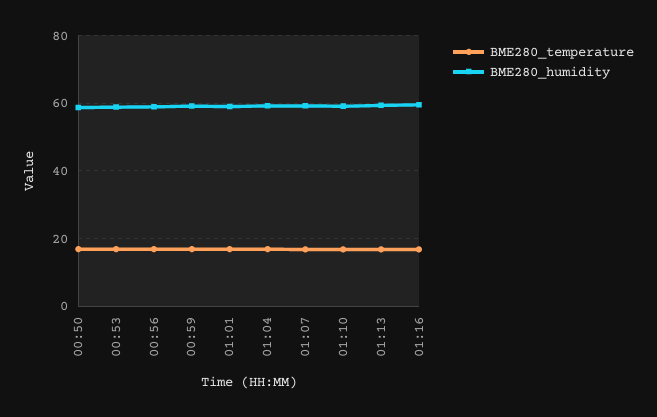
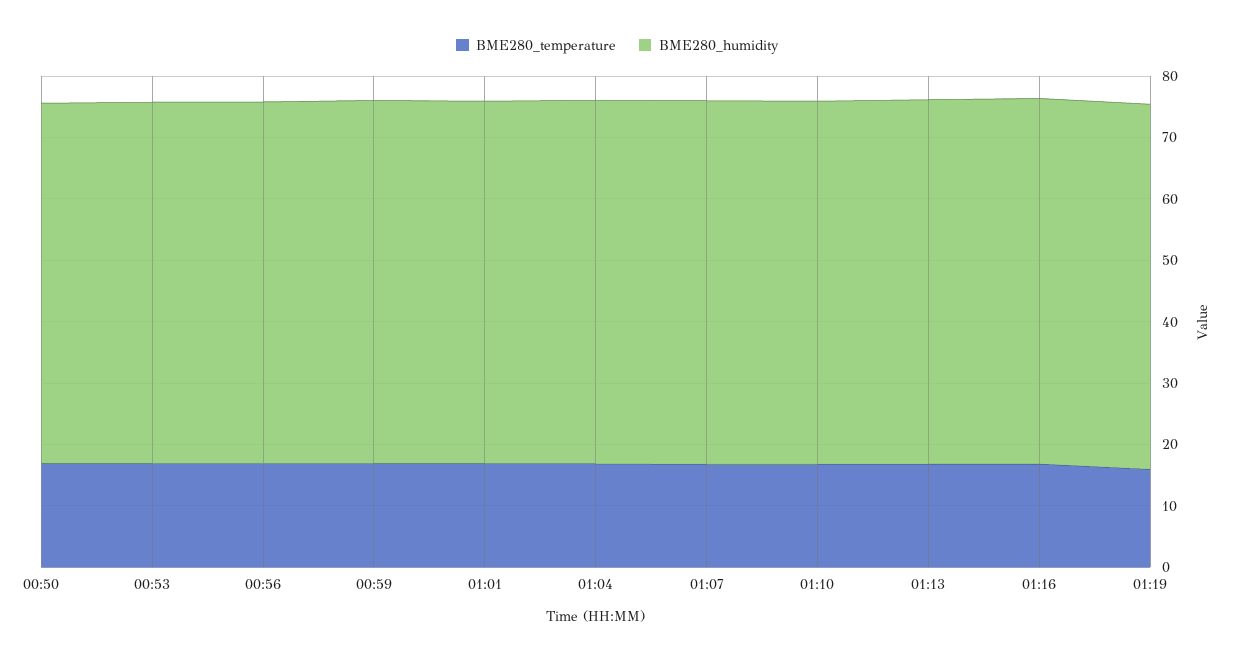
BME280_temperature, 01:19: none -> 16
BME280_humidity, 01:19: none -> 60

